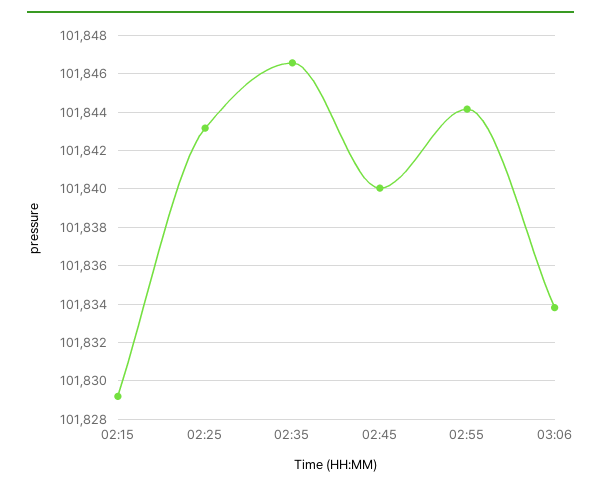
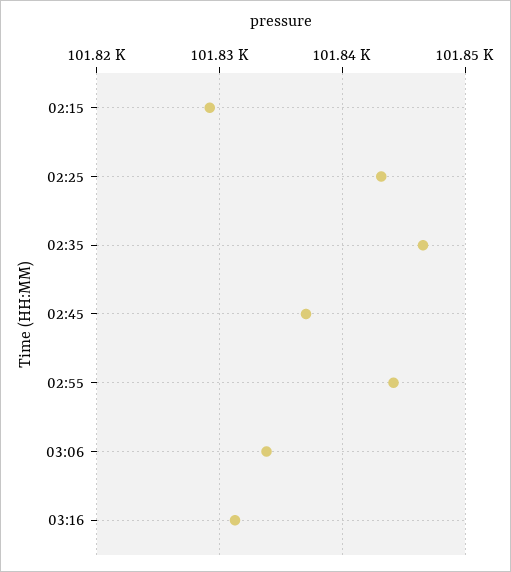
02:45: 101840 -> 101837
03:16: none -> 101831

